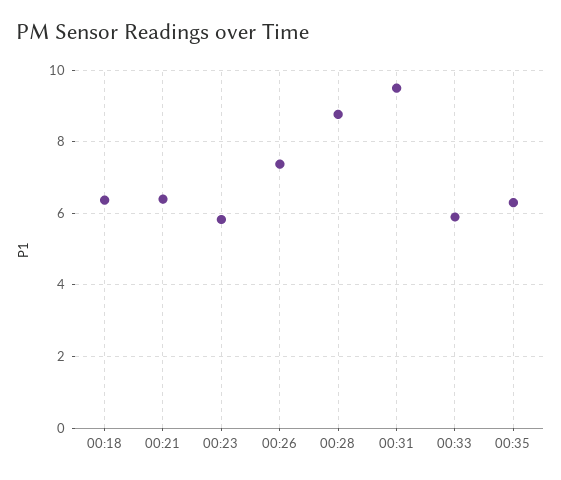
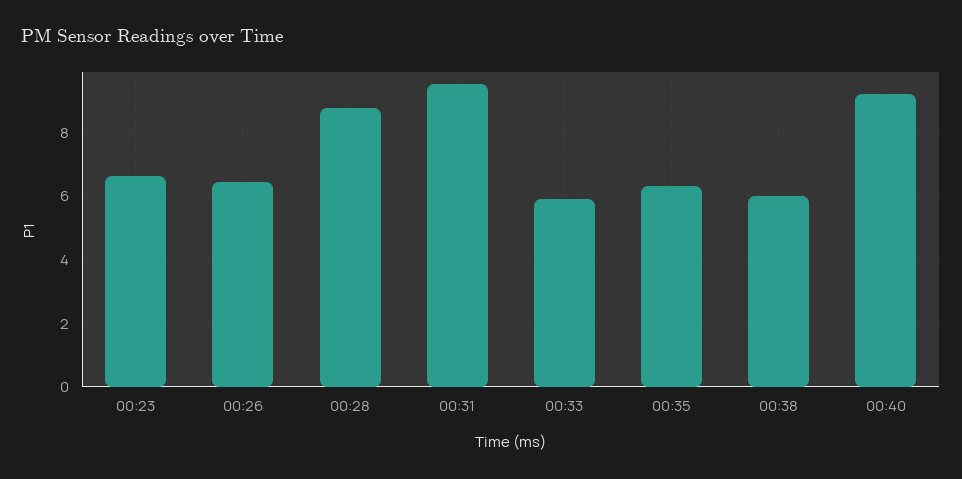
00:18: 6.4 -> none
00:21: 6.4 -> none
00:23: 5.8 -> 6.6
00:26: 7.4 -> 6.4
00:38: none -> 6
00:40: none -> 9.2

